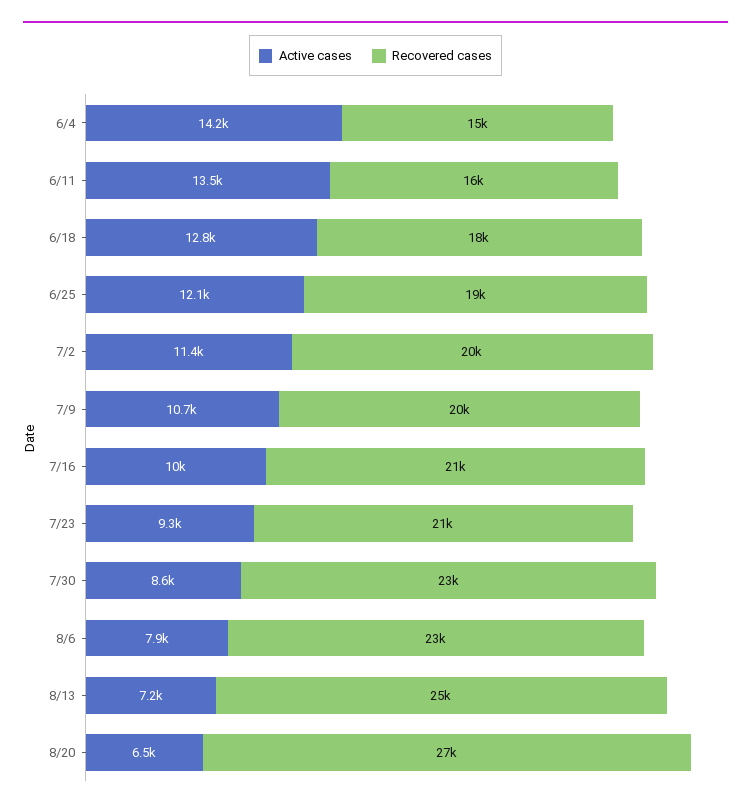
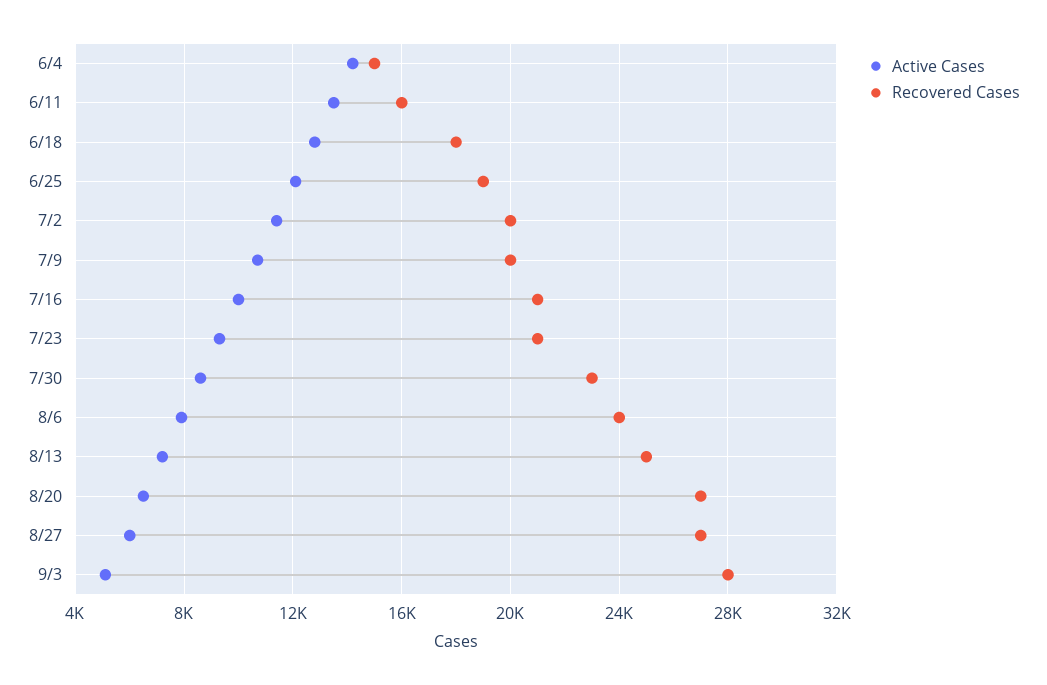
Recovered cases, 8/6: 23000 -> 24000
Active cases, 8/27: none -> 6000
Recovered cases, 8/27: none -> 27000
Active cases, 9/3: none -> 5000
Recovered cases, 9/3: none -> 28000

